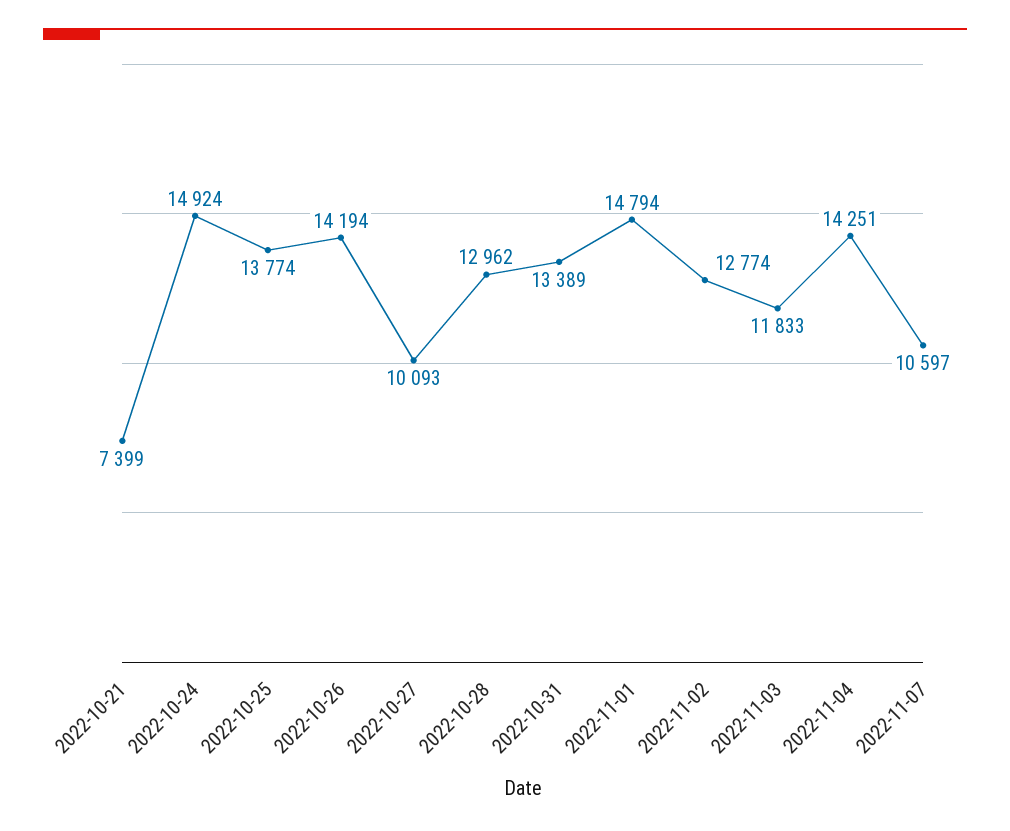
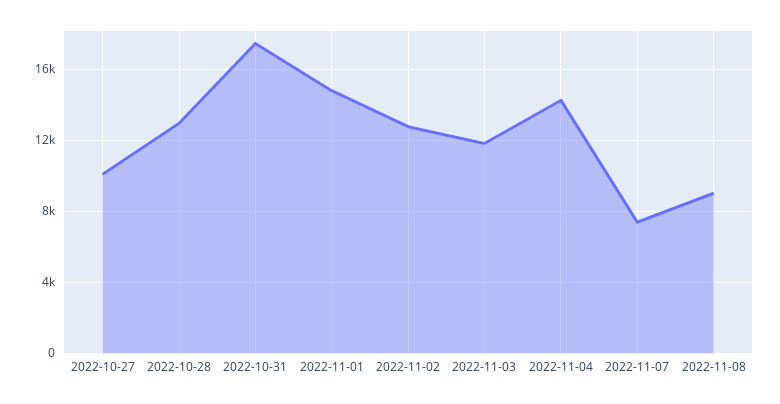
2022-10-21: 7399 -> none
2022-10-24: 14924 -> none
2022-10-25: 13774 -> none
2022-10-26: 14194 -> none
2022-10-31: 13389 -> 17500
2022-11-07: 10597 -> 7500
2022-11-08: none -> 9000

